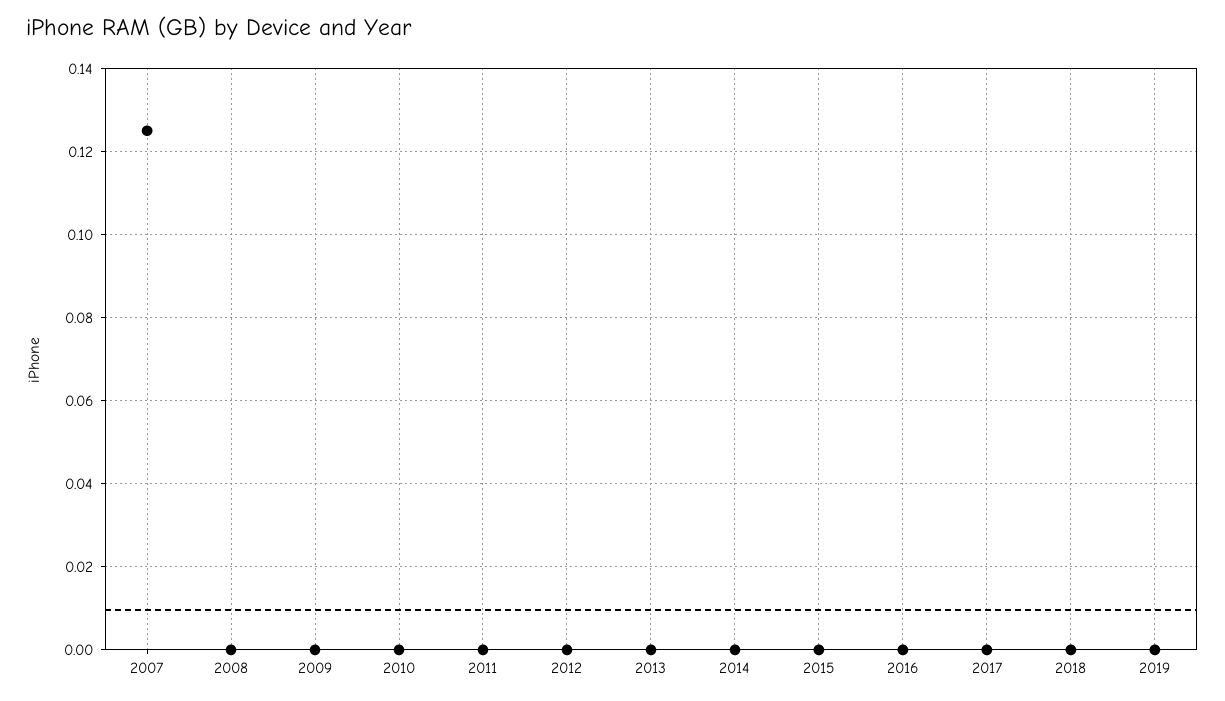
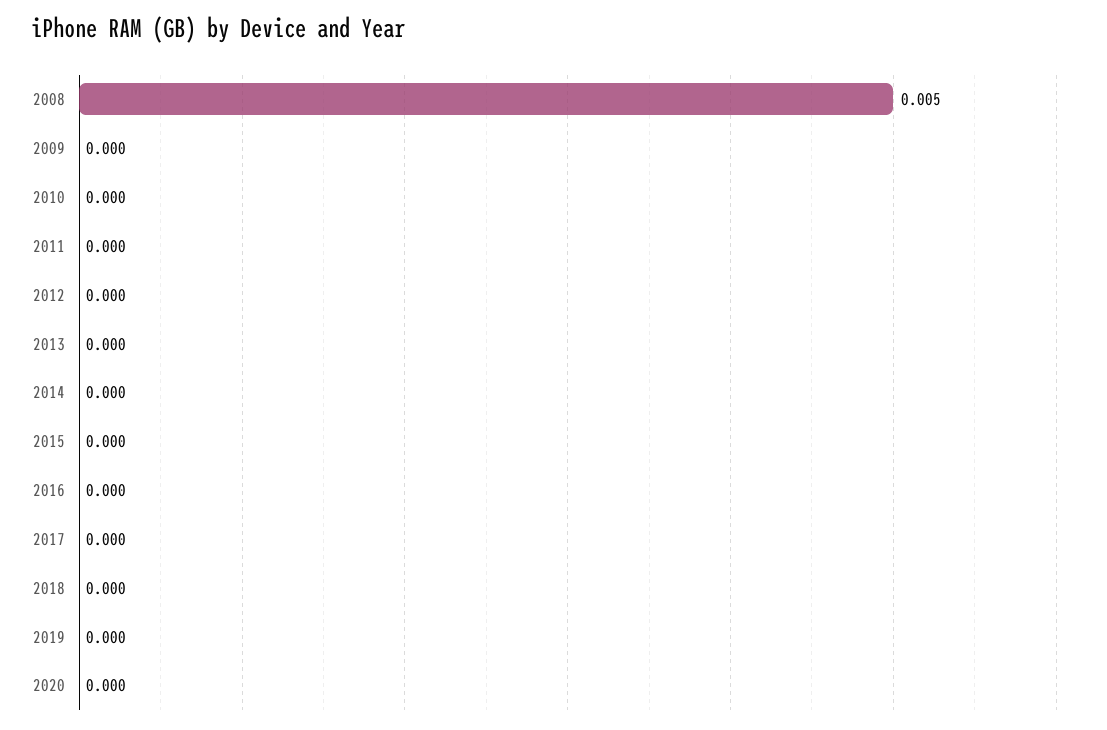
2007: 0.125 -> none
2008: 0 -> 0.005
2020: none -> 0

